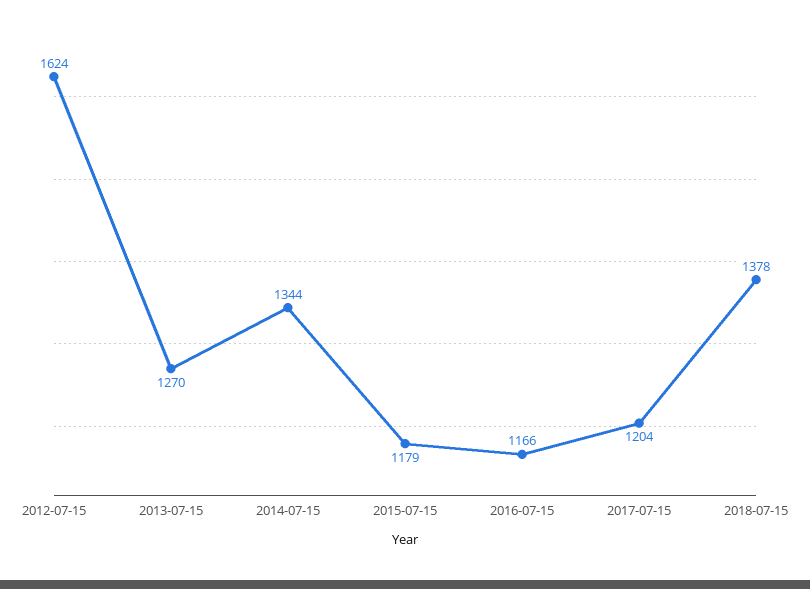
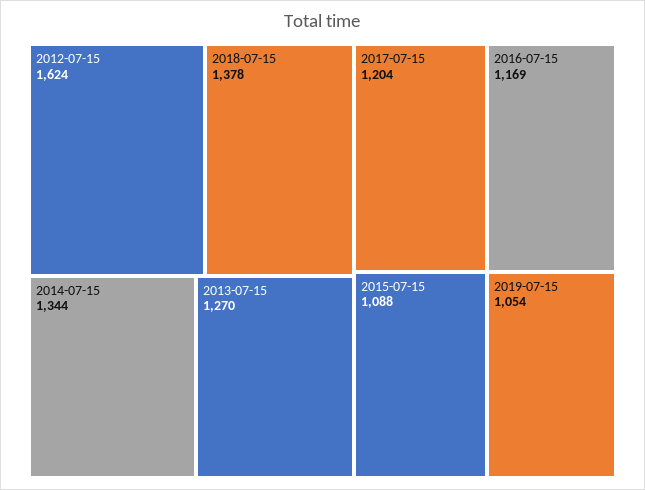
2015-07-15: 1179 -> 1088
2016-07-15: 1166 -> 1169
2019-07-15: none -> 1054

